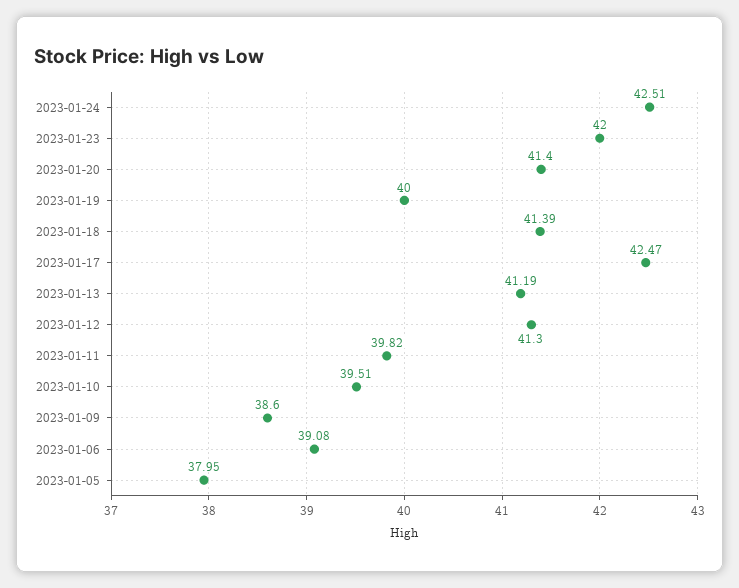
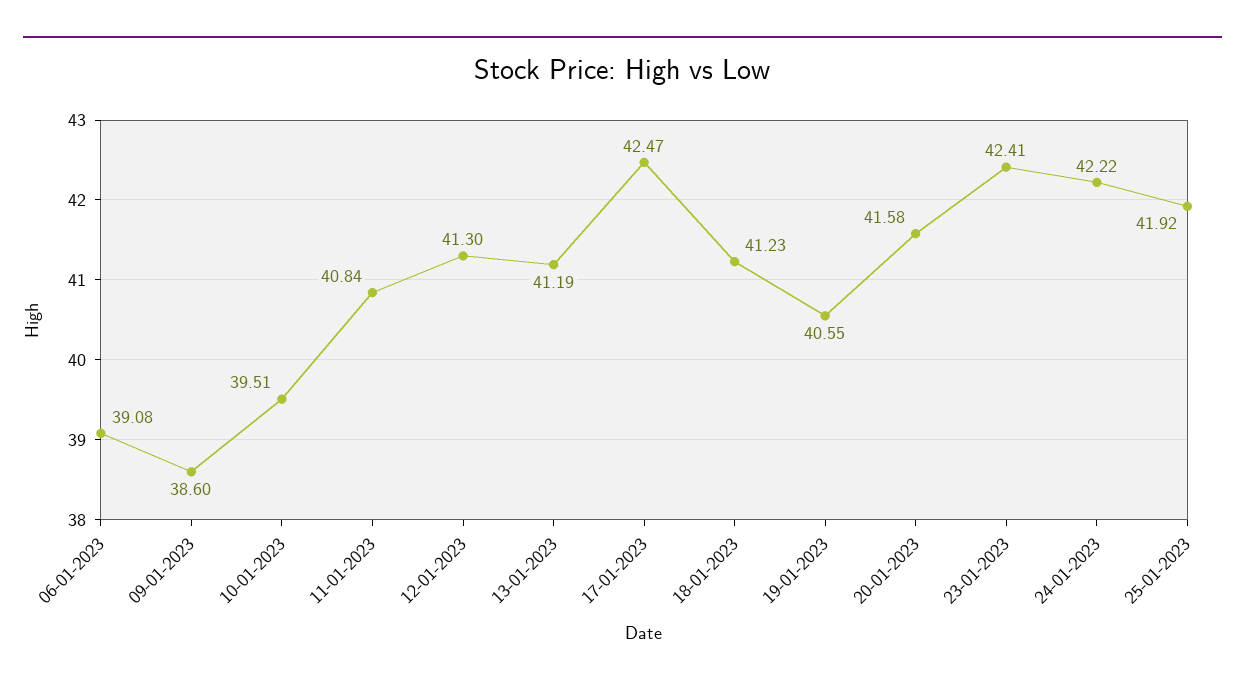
2023-01-24: 42.51 -> 42.22
2023-01-23: 42 -> 42.41
2023-01-20: 41.4 -> 41.58
2023-01-19: 40 -> 40.55
2023-01-18: 41.39 -> 41.23
2023-01-11: 39.82 -> 40.84
2023-01-05: 37.95 -> none
25-01-2023: none -> 41.92

